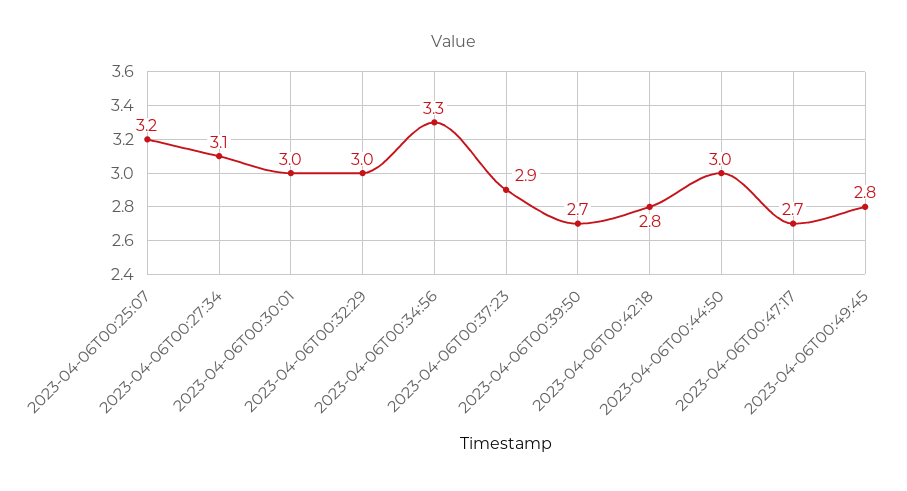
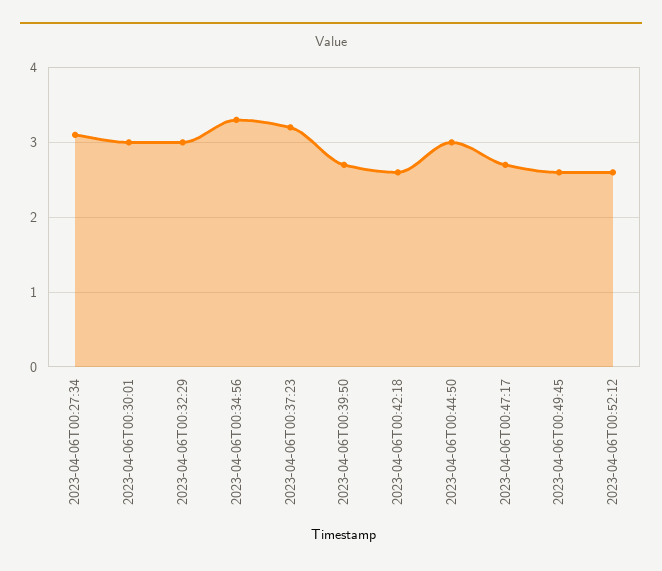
2023-04-06T00:25:07: 3.2 -> none
2023-04-06T00:37:23: 2.9 -> 3.2
2023-04-06T00:42:18: 2.8 -> 2.6
2023-04-06T00:49:45: 2.8 -> 2.6
2023-04-06T00:52:12: none -> 2.6

